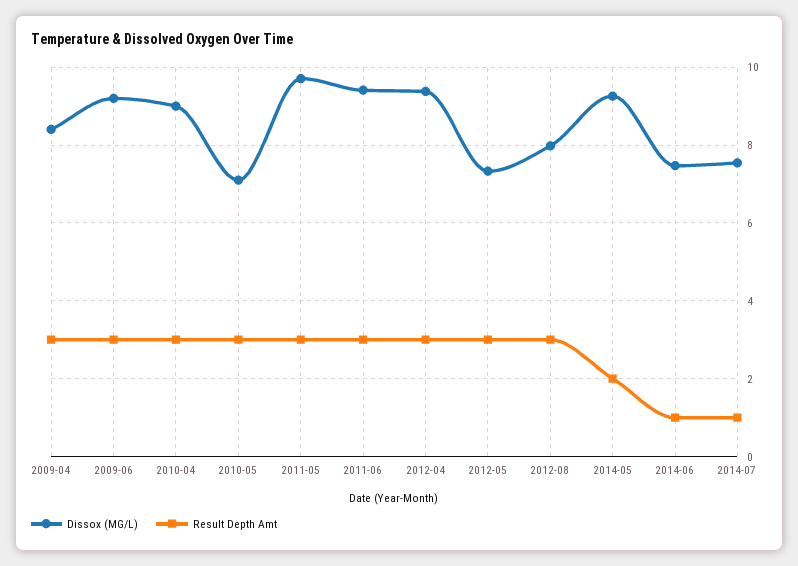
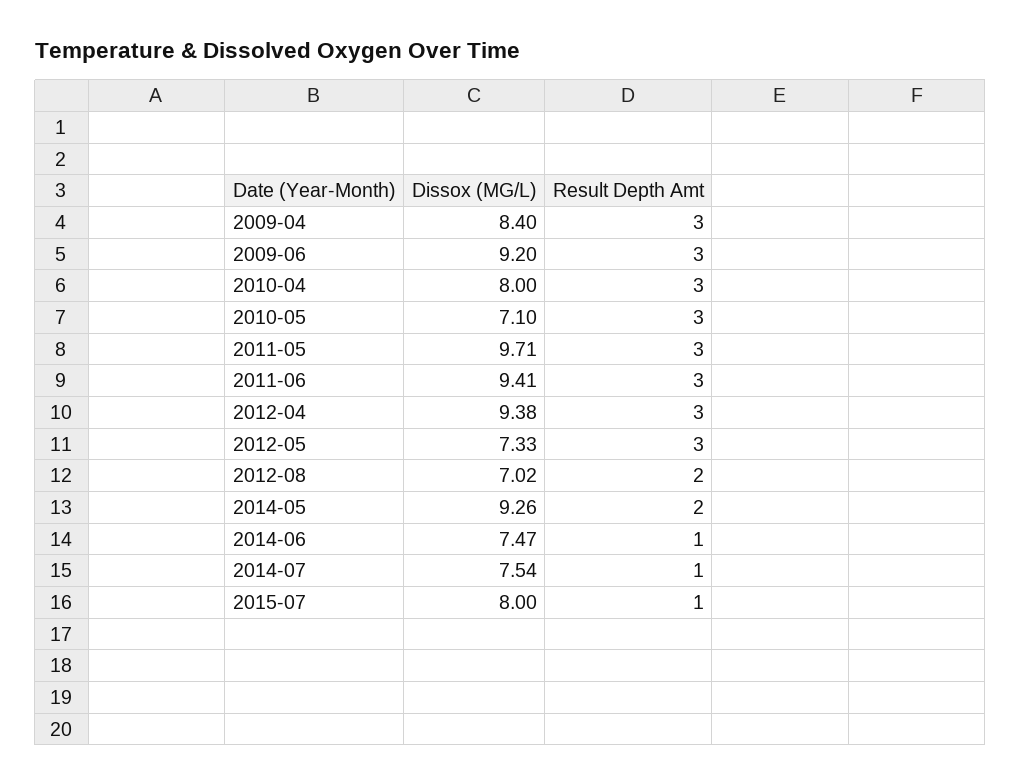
Dissox (MG/L), 2010-04: 9 -> 8
Dissox (MG/L), 2012-08: 8 -> 7.02
Result Depth Amt, 2012-08: 3 -> 2
Dissox (MG/L), 2015-07: none -> 8
Result Depth Amt, 2015-07: none -> 1

